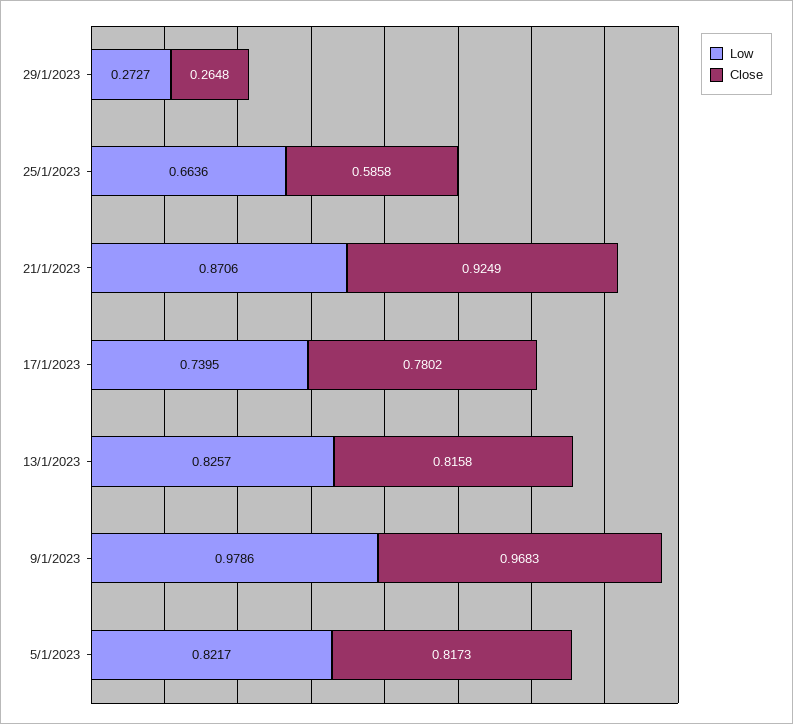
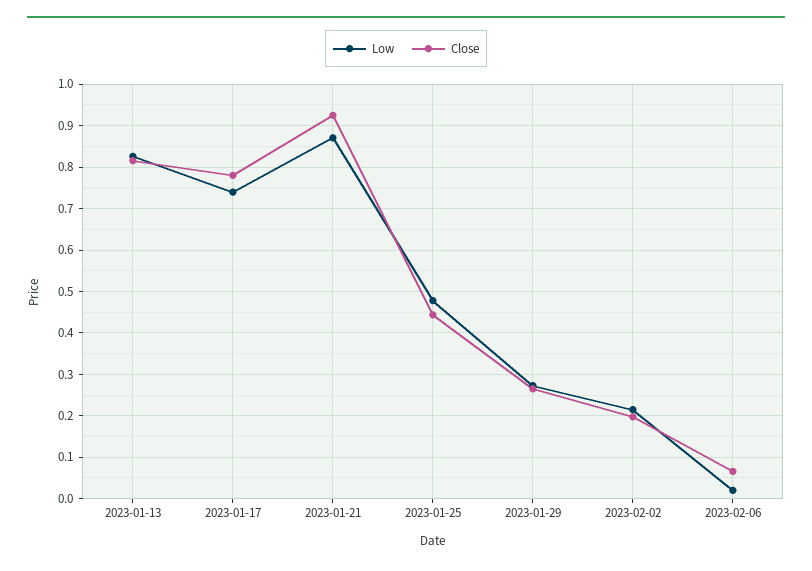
Low, 25/1/2023: 0.6636 -> 0.48
Close, 25/1/2023: 0.5858 -> 0.44
Low, 9/1/2023: 0.9786 -> none
Close, 9/1/2023: 0.9683 -> none
Low, 5/1/2023: 0.8217 -> none
Close, 5/1/2023: 0.8173 -> none
Low, 2023-02-02: none -> 0.22
Close, 2023-02-02: none -> 0.2
Low, 2023-02-06: none -> 0.02
Close, 2023-02-06: none -> 0.06

